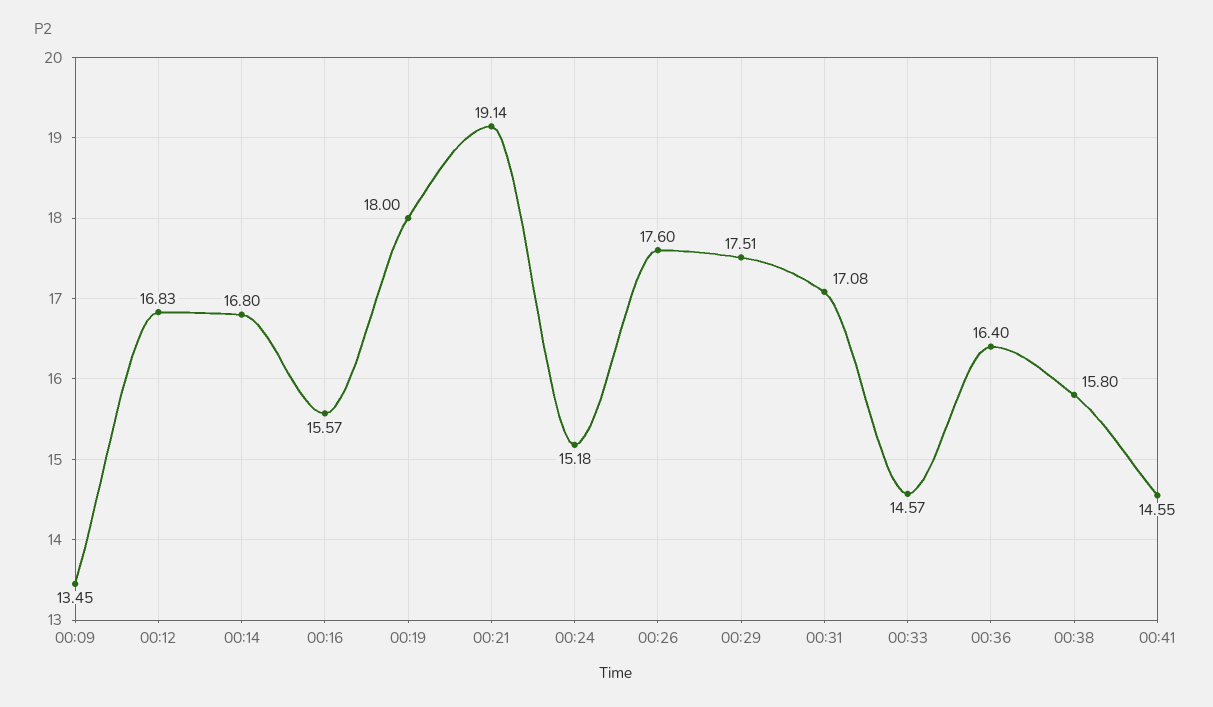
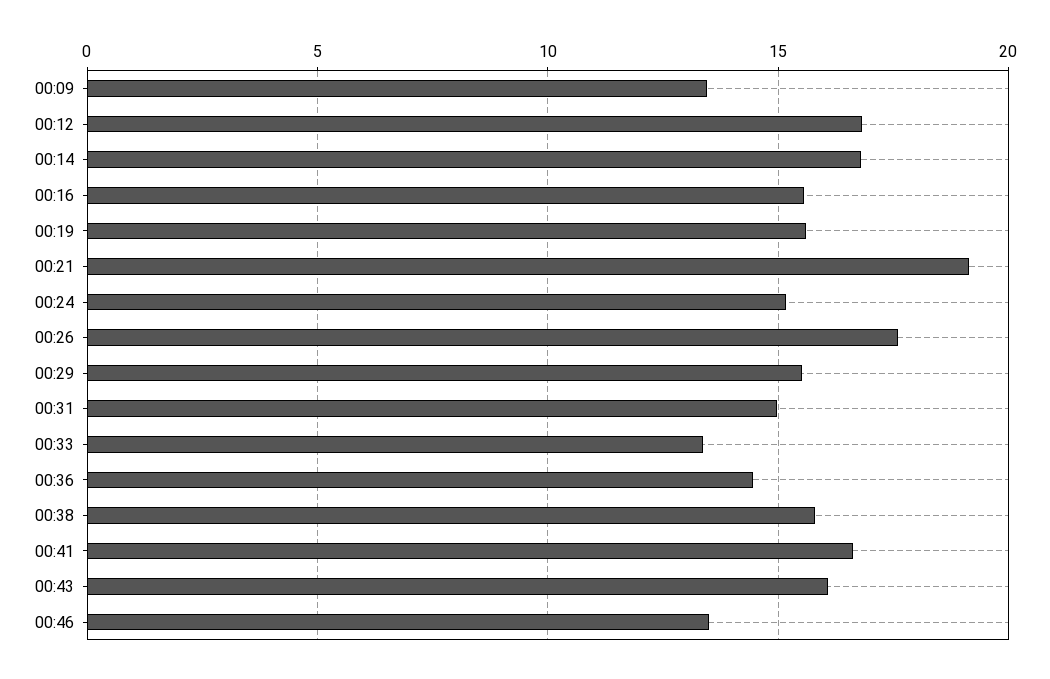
00:19: 18 -> 15.5
00:29: 17.51 -> 15.5
00:31: 17.08 -> 15
00:33: 14.57 -> 13.5
00:36: 16.4 -> 14.5
00:41: 14.55 -> 16.5
00:43: none -> 16
00:46: none -> 13.5

